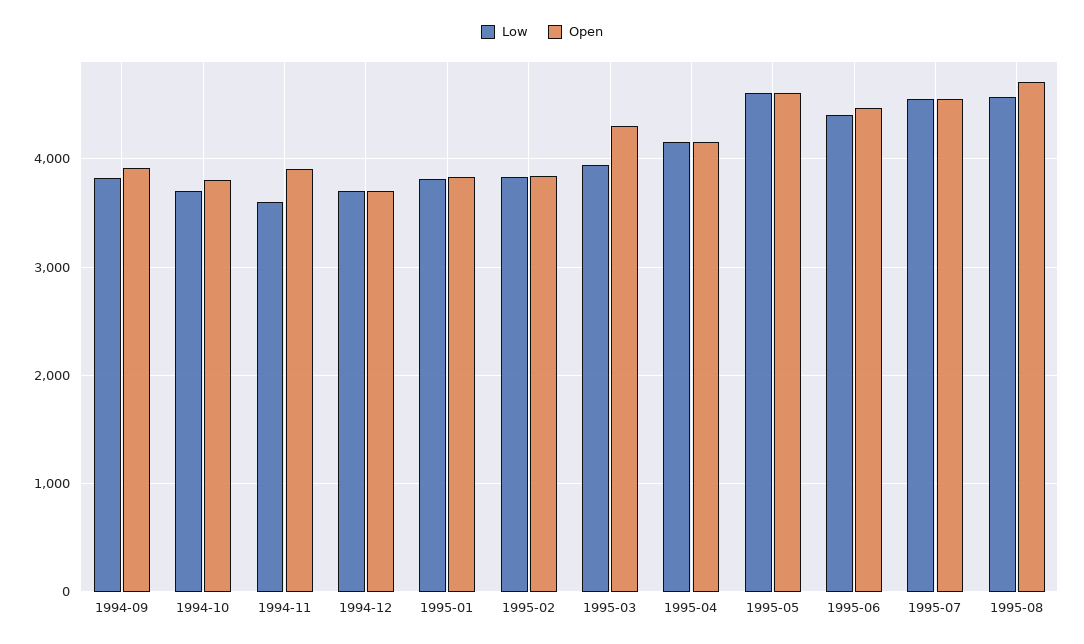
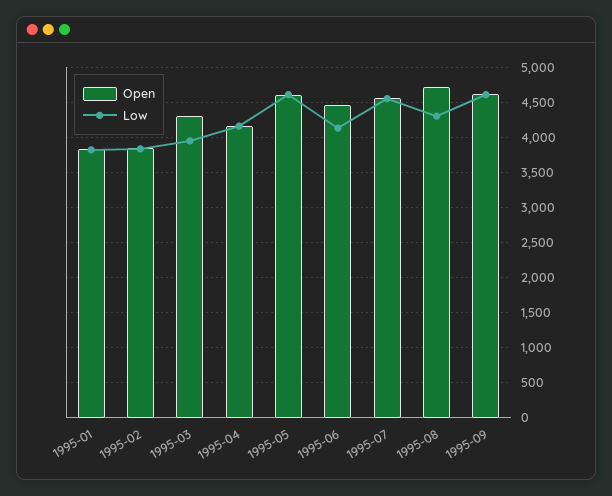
Low, 1994-09: 3800 -> none
Open, 1994-09: 3900 -> none
Low, 1994-10: 3700 -> none
Open, 1994-10: 3800 -> none
Low, 1994-11: 3600 -> none
Open, 1994-11: 3900 -> none
Low, 1994-12: 3700 -> none
Open, 1994-12: 3700 -> none
Low, 1995-06: 4400 -> 4100
Low, 1995-08: 4600 -> 4300
Open, 1995-09: none -> 4600
Low, 1995-09: none -> 4600

